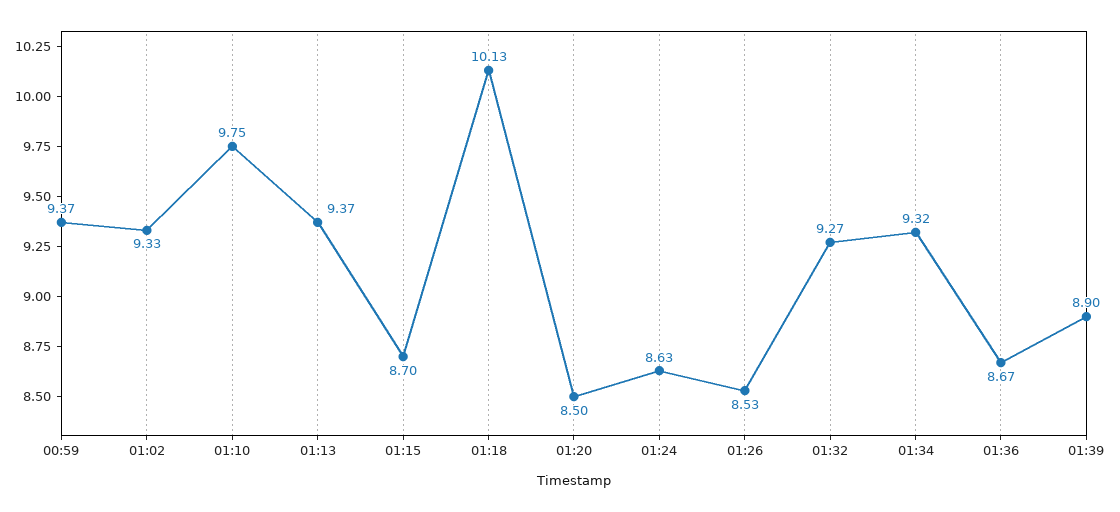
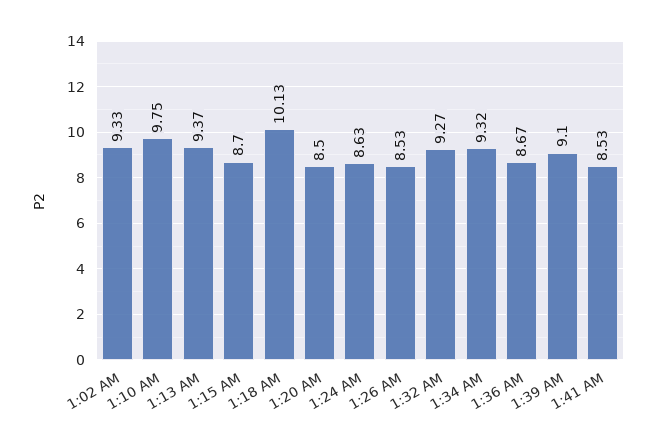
00:59: 9.37 -> none
01:39: 8.9 -> 9.1
1:41 AM: none -> 8.53

